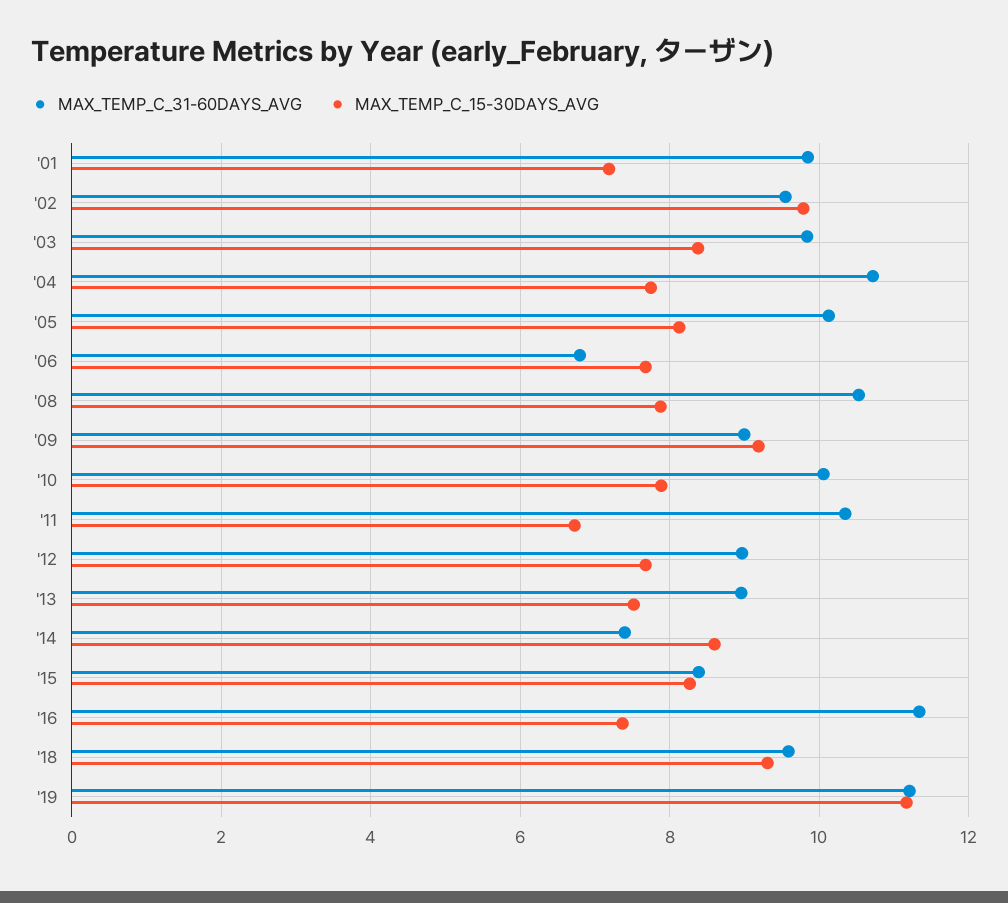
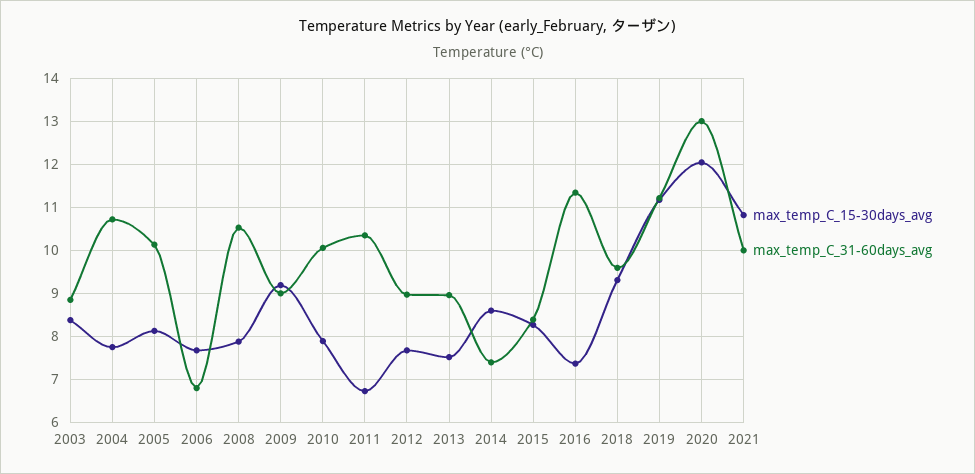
MAX_TEMP_C_31-60DAYS_AVG, '01: 9.8 -> none
MAX_TEMP_C_15-30DAYS_AVG, '01: 7.2 -> none
MAX_TEMP_C_31-60DAYS_AVG, '02: 9.6 -> none
MAX_TEMP_C_15-30DAYS_AVG, '02: 9.8 -> none
MAX_TEMP_C_31-60DAYS_AVG, '03: 9.8 -> 8.8
MAX_TEMP_C_15-30DAYS_AVG, 2020: none -> 12
MAX_TEMP_C_31-60DAYS_AVG, 2020: none -> 13
MAX_TEMP_C_15-30DAYS_AVG, 2021: none -> 10.8
MAX_TEMP_C_31-60DAYS_AVG, 2021: none -> 10

